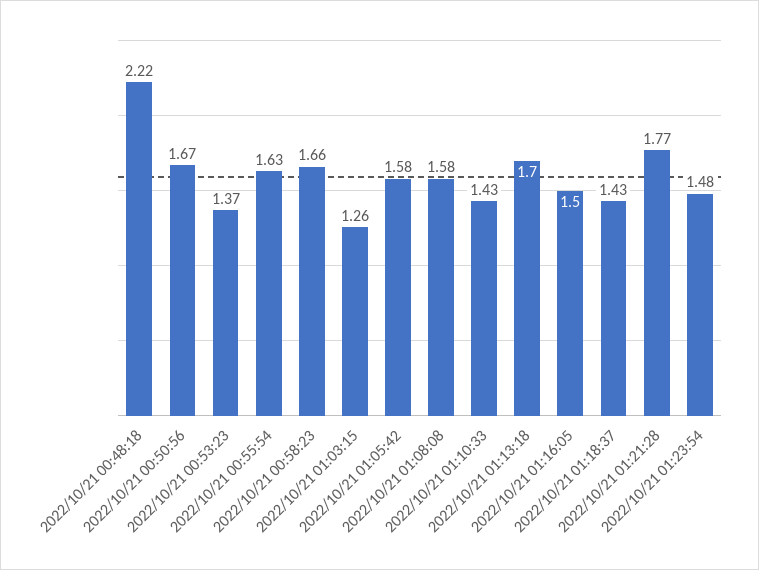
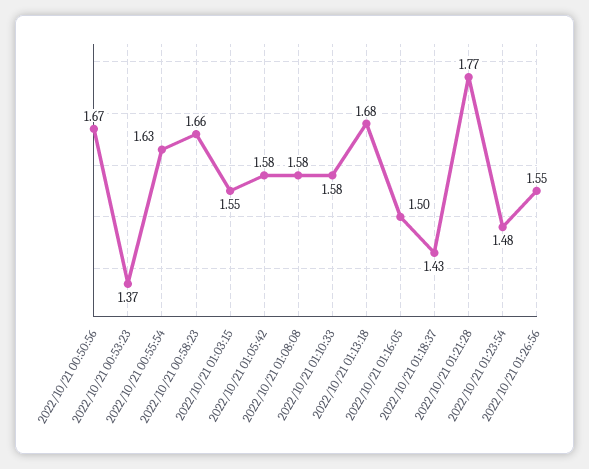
2022/10/21 00:48:18: 2.22 -> none
2022/10/21 01:03:15: 1.26 -> 1.55
2022/10/21 01:10:33: 1.43 -> 1.58
2022/10/21 01:13:18: 1.7 -> 1.68
2022/10/21 01:26:56: none -> 1.55

